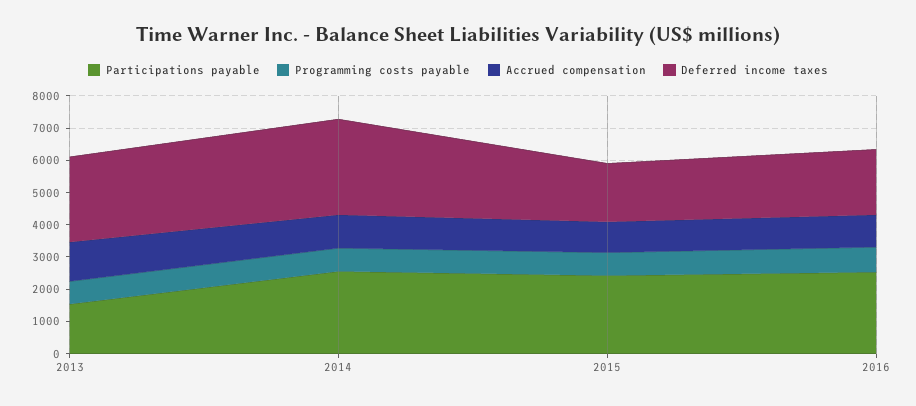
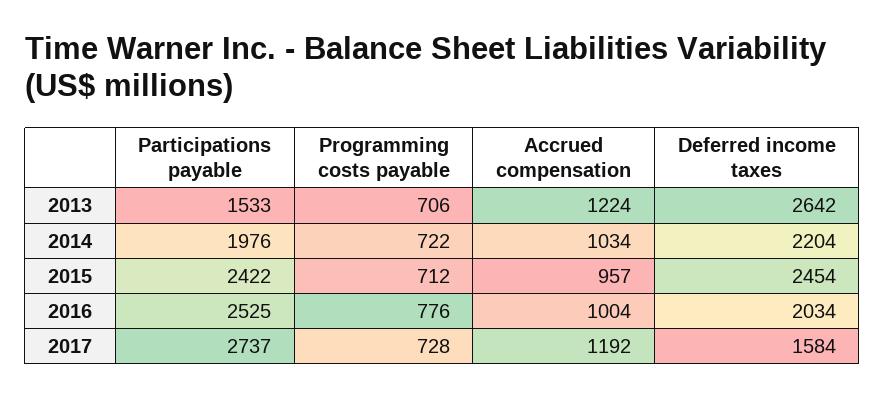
Participations payable, 2014: 2500 -> 1976
Deferred income taxes, 2014: 3000 -> 2204
Deferred income taxes, 2015: 1750 -> 2454
Participations payable, 2017: none -> 2737
Programming costs payable, 2017: none -> 728
Accrued compensation, 2017: none -> 1192
Deferred income taxes, 2017: none -> 1584

